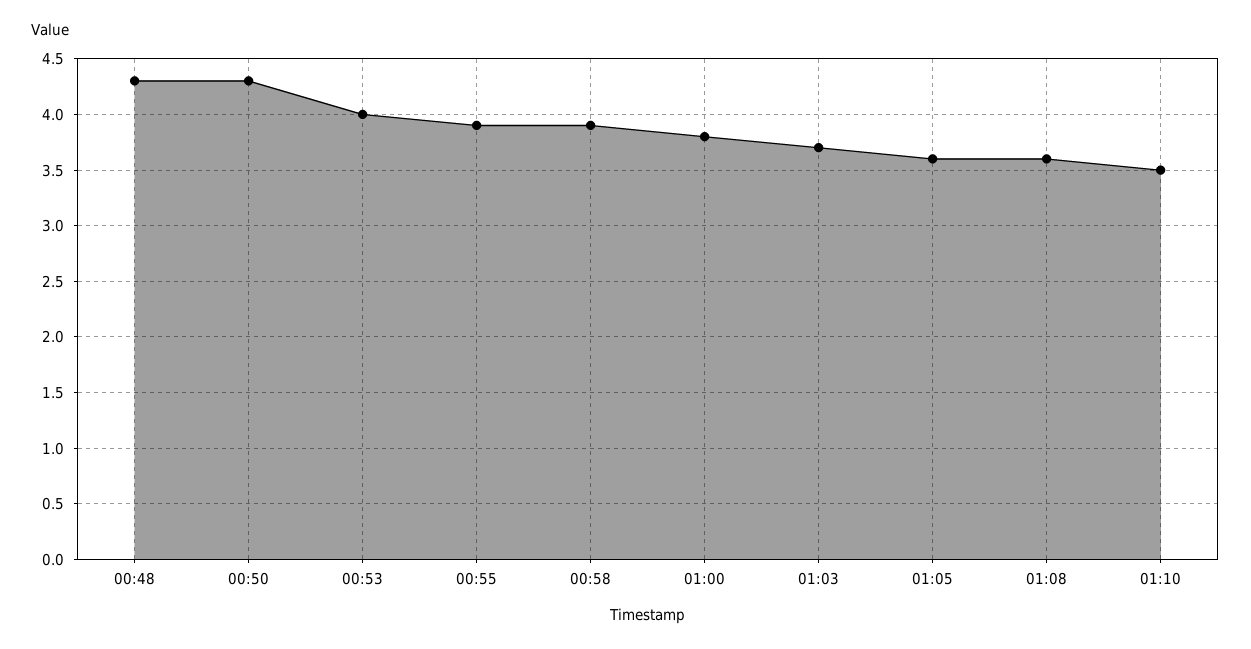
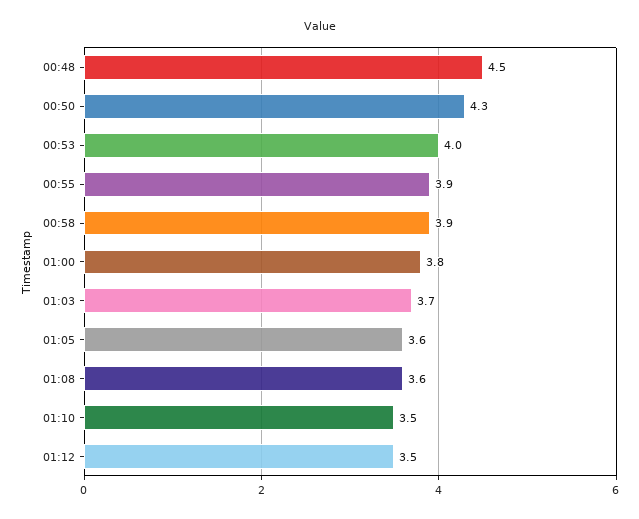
00:48: 4.3 -> 4.5
01:12: none -> 3.5

